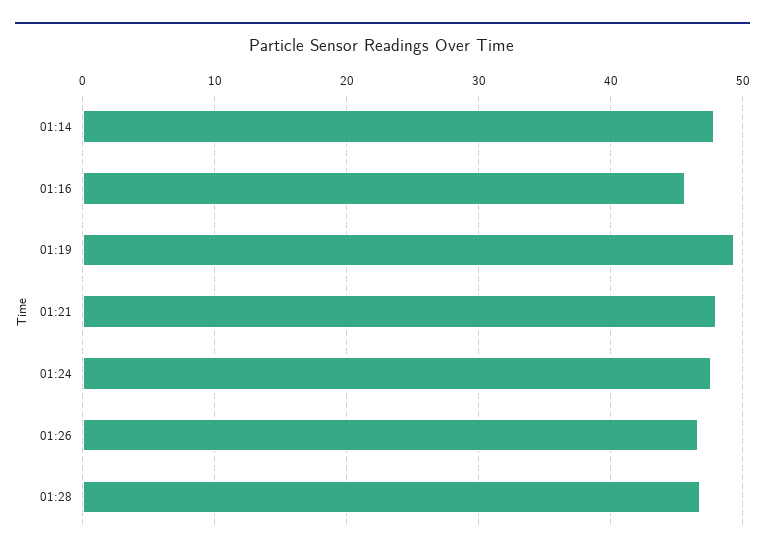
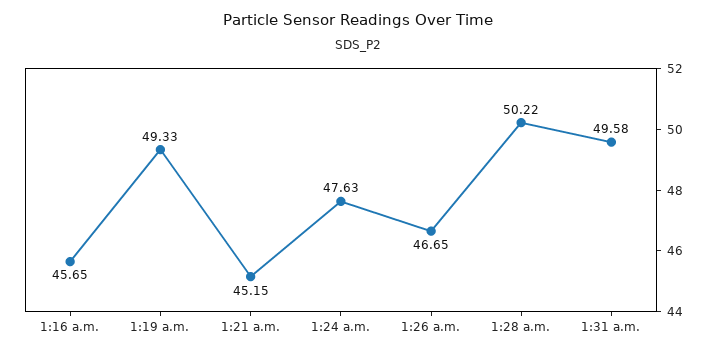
01:14: 48 -> none
01:21: 48 -> 45.15
01:28: 47 -> 50.22
1:31 a.m.: none -> 49.58

